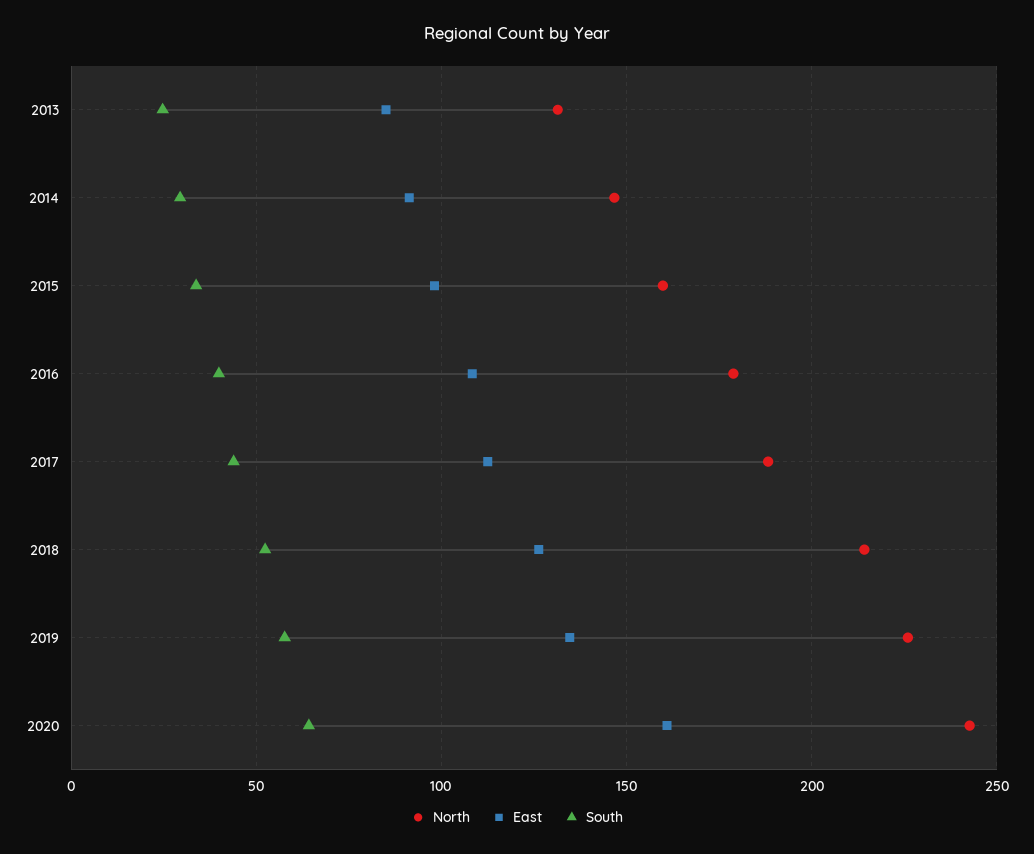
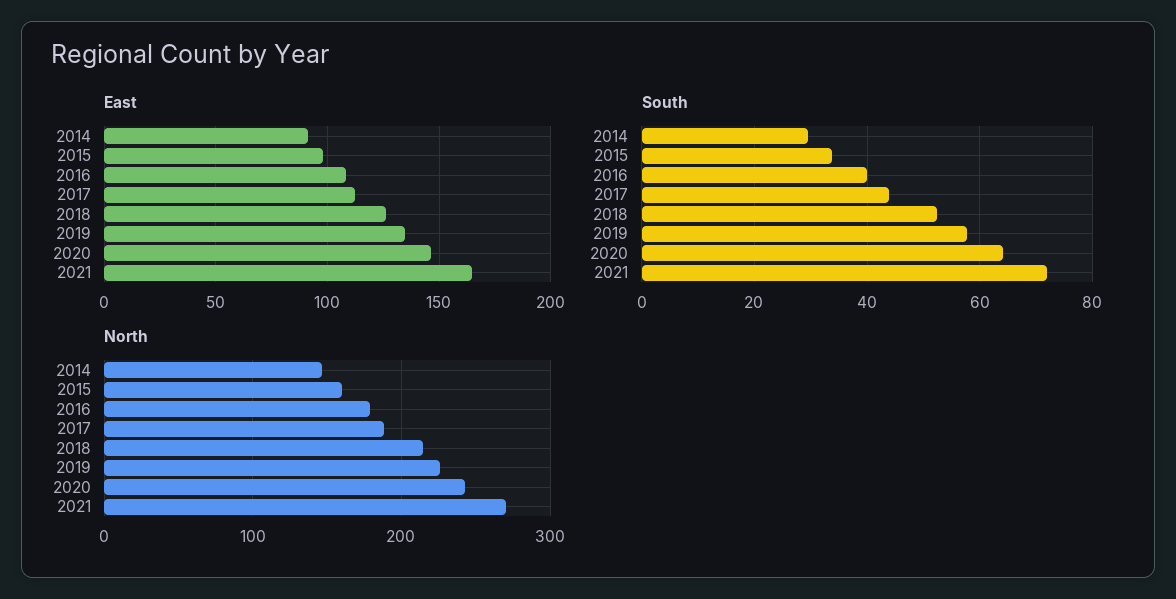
North, 2013: 130 -> none
East, 2013: 85 -> none
South, 2013: 25 -> none
East, 2020: 160 -> 145
East, 2021: none -> 165
South, 2021: none -> 72
North, 2021: none -> 270

